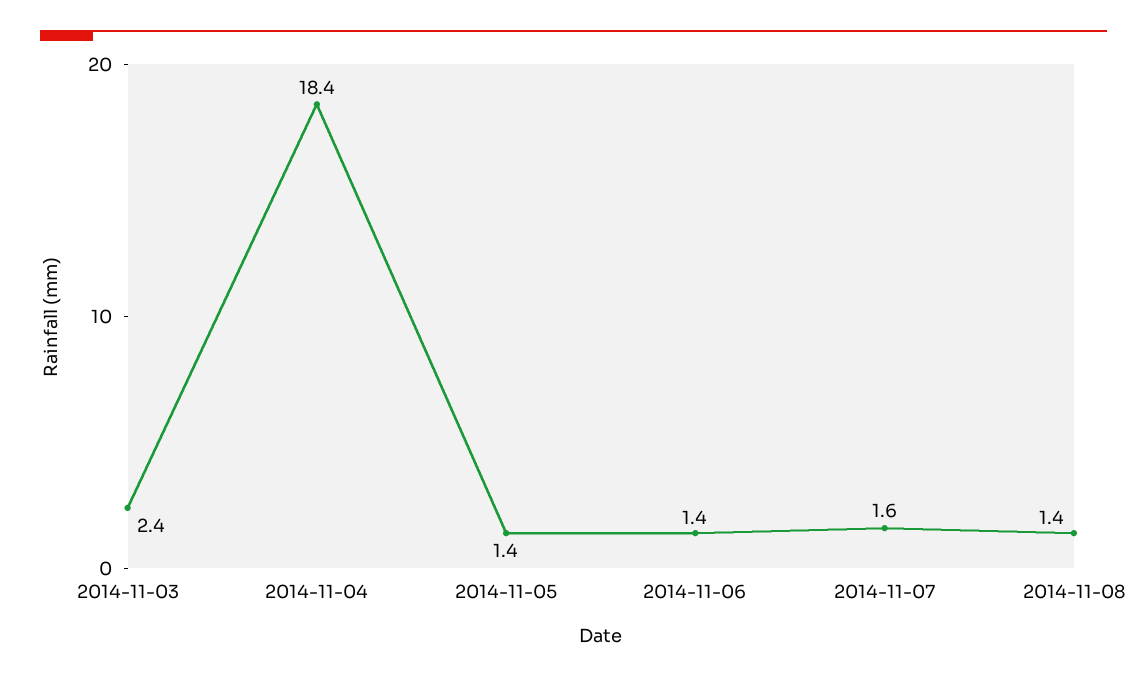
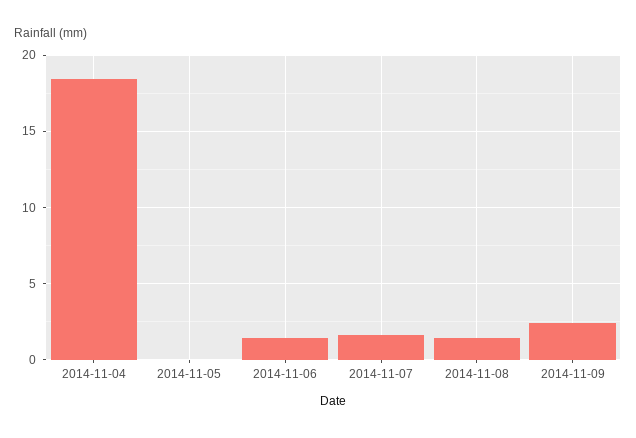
2014-11-03: 2.4 -> none
2014-11-05: 1.4 -> 0
2014-11-09: none -> 2.5

